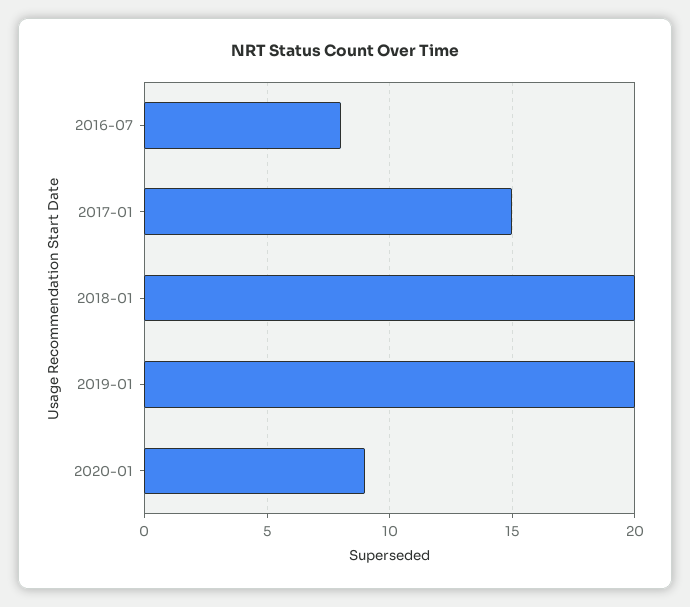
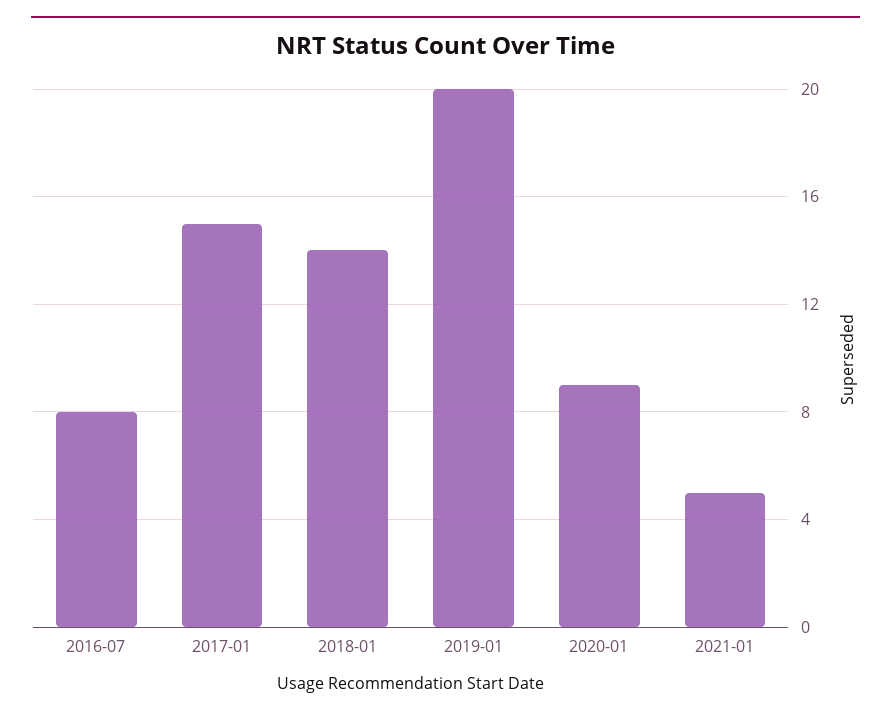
2018-01: 20 -> 14
2021-01: none -> 5

